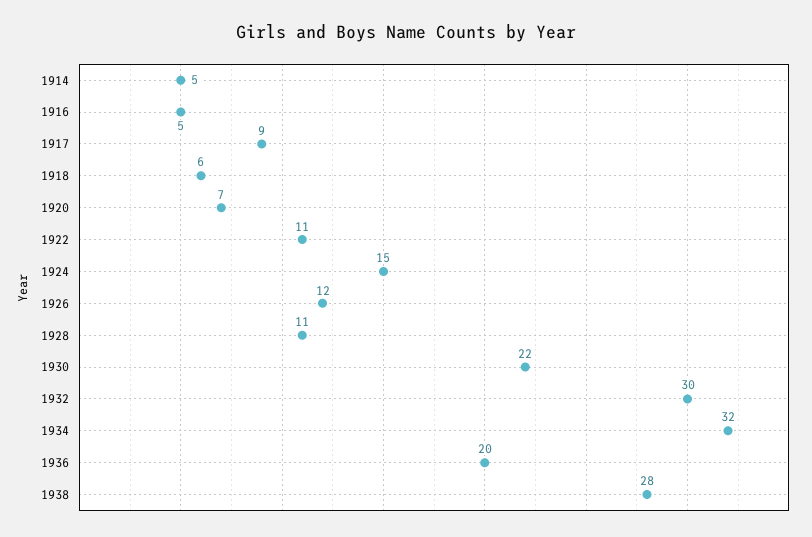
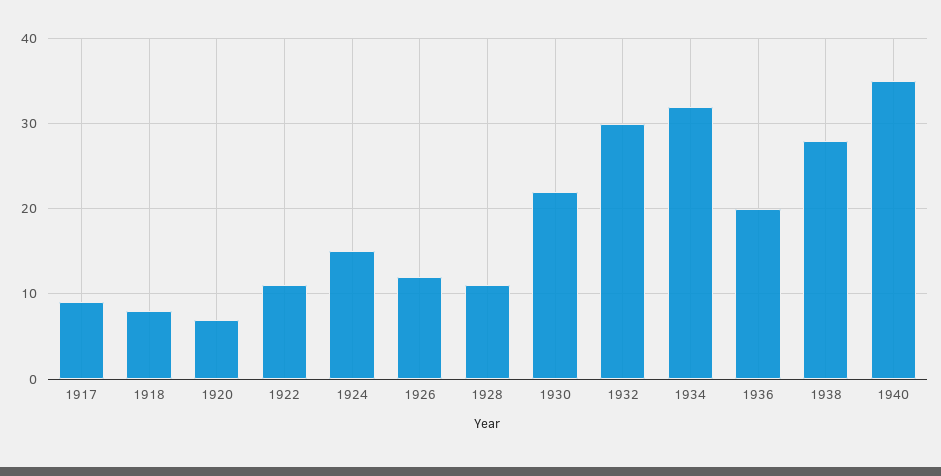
1914: 5 -> none
1916: 5 -> none
1918: 6 -> 8
1940: none -> 35

